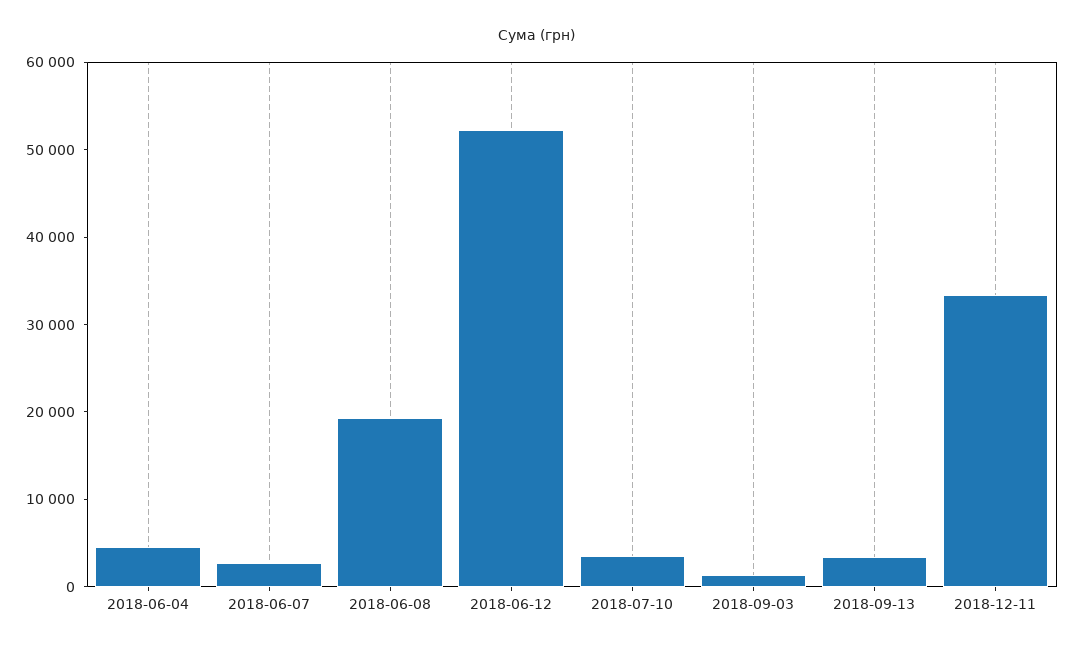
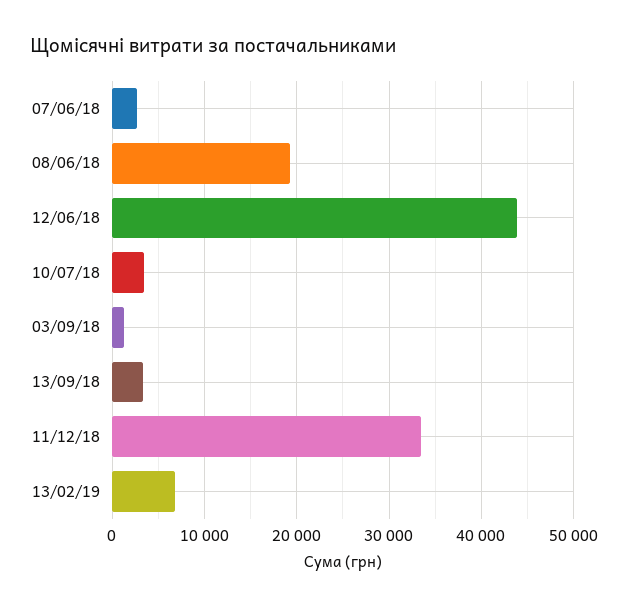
2018-06-04: 4000 -> none
2018-06-12: 52000 -> 44000
13/02/19: none -> 7000

